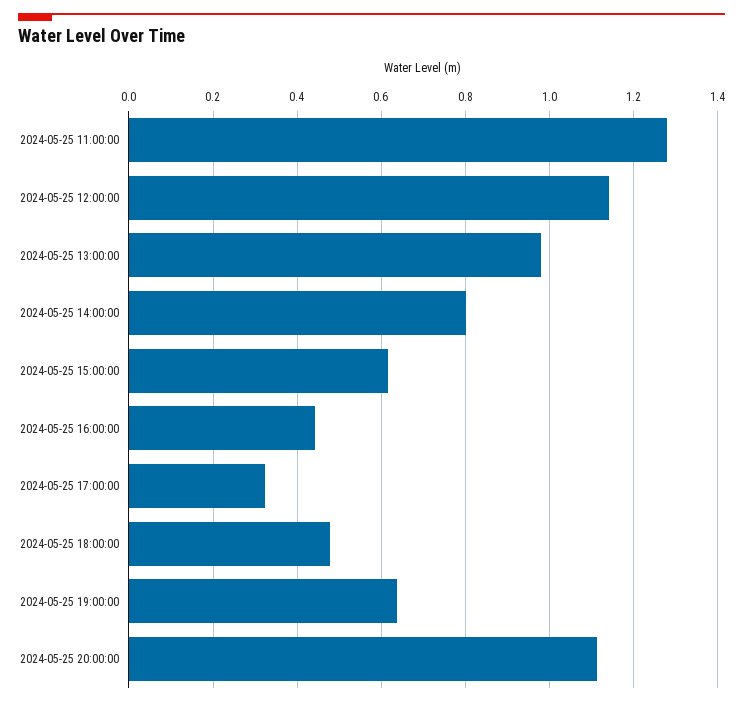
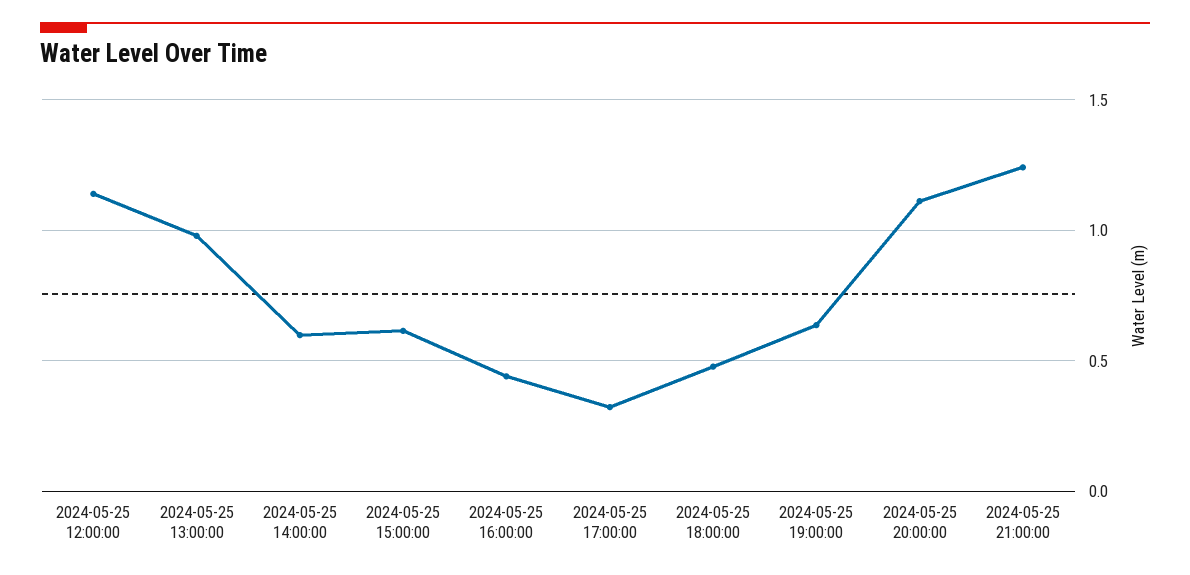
2024-05-25 11:00:00: 1.28 -> none
2024-05-25 14:00:00: 0.8 -> 0.6
2024-05-25 21:00:00: none -> 1.25

